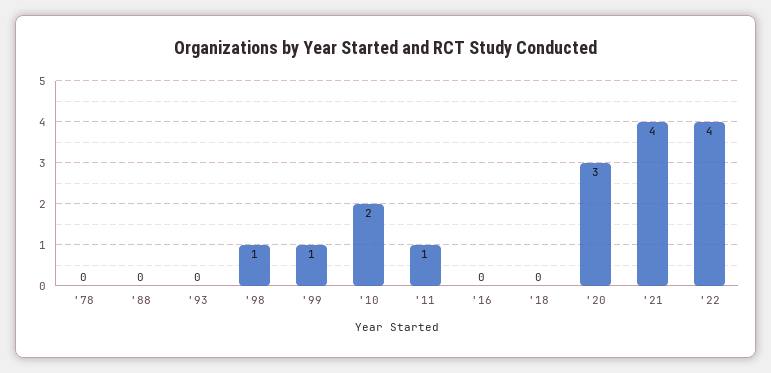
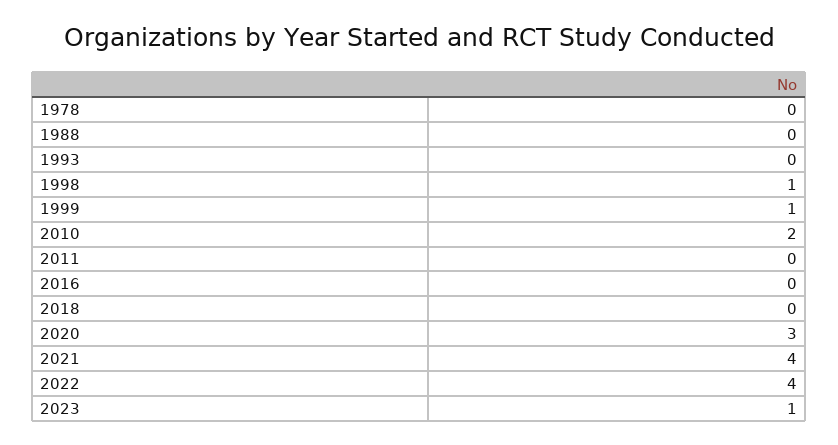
'11: 1 -> 0
2023: none -> 1

